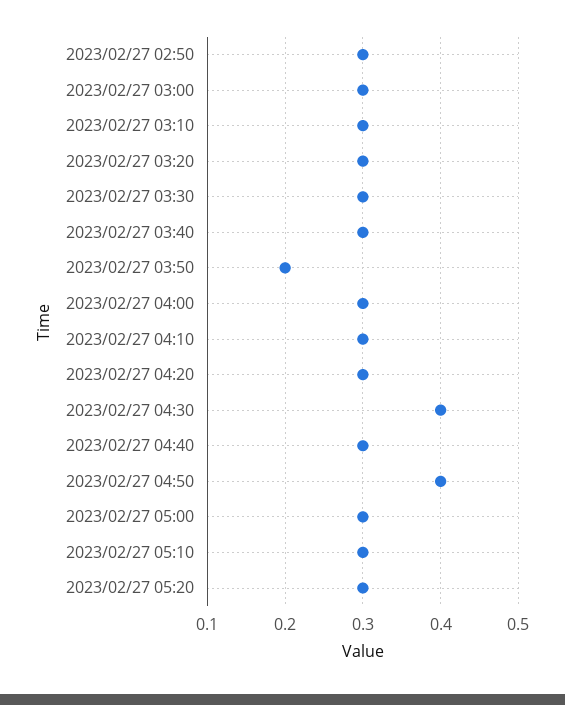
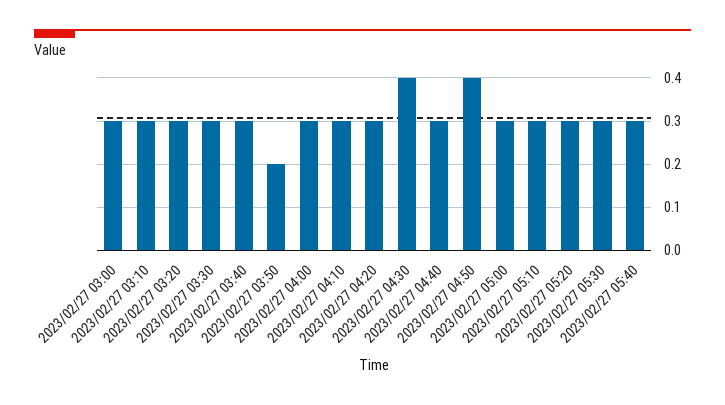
2023/02/27 02:50: 0.3 -> none
2023/02/27 05:30: none -> 0.3
2023/02/27 05:40: none -> 0.3

